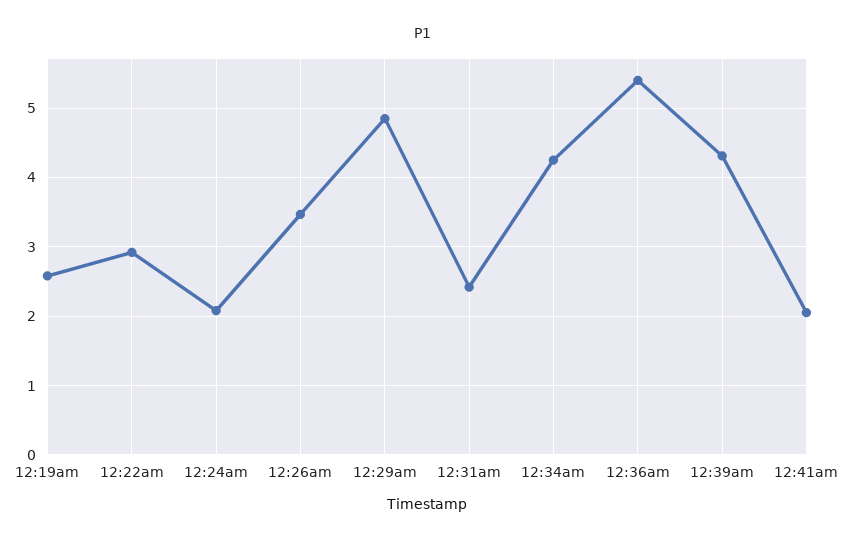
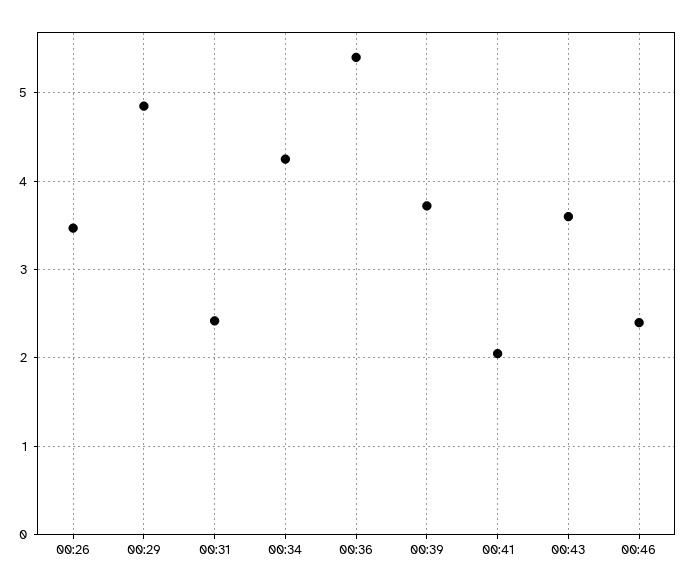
12:19am: 2.6 -> none
12:22am: 2.9 -> none
12:24am: 2.1 -> none
12:39am: 4.3 -> 3.7
00:43: none -> 3.6
00:46: none -> 2.4

